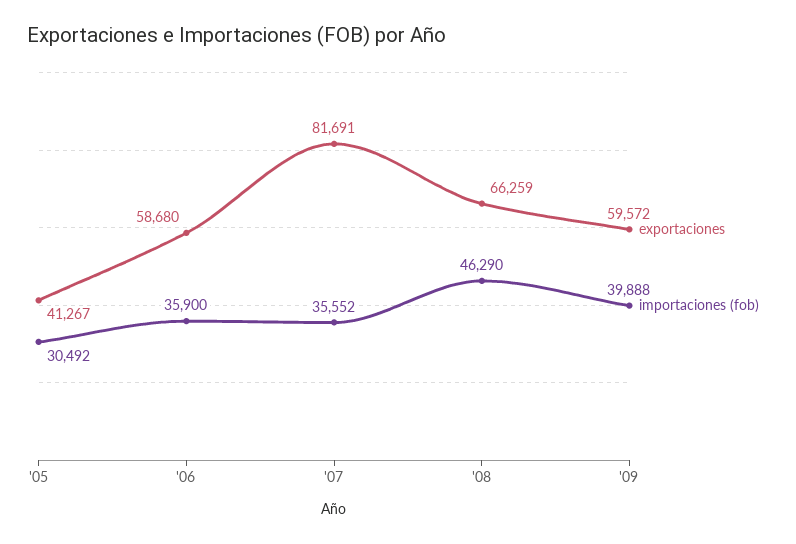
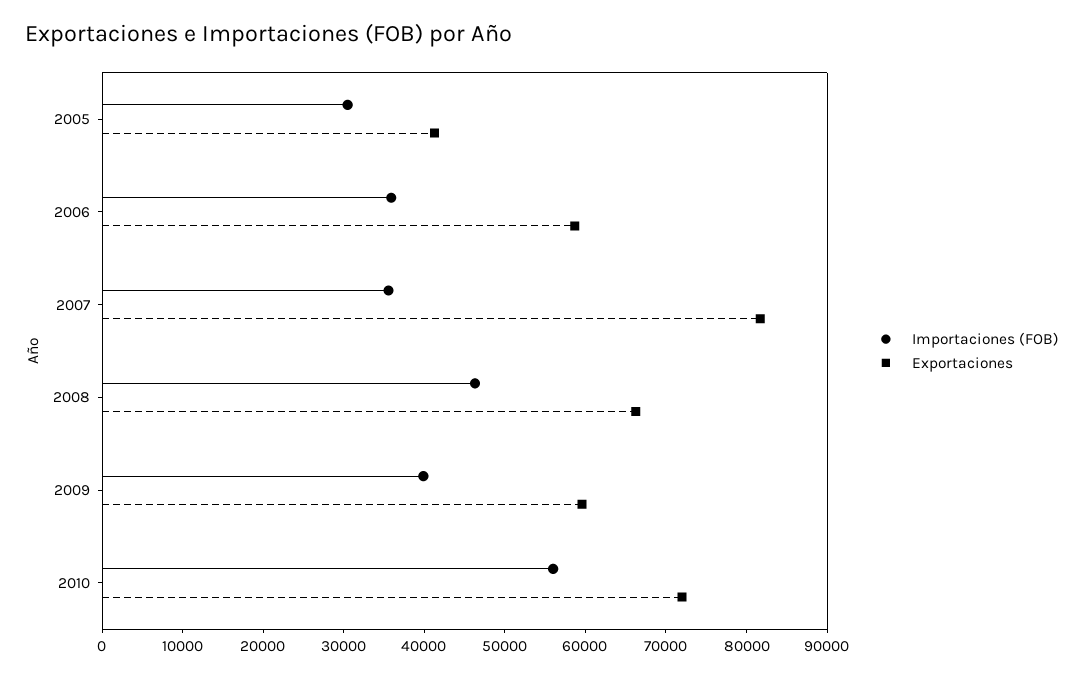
importaciones (fob), 2010: none -> 56000
exportaciones, 2010: none -> 72000

